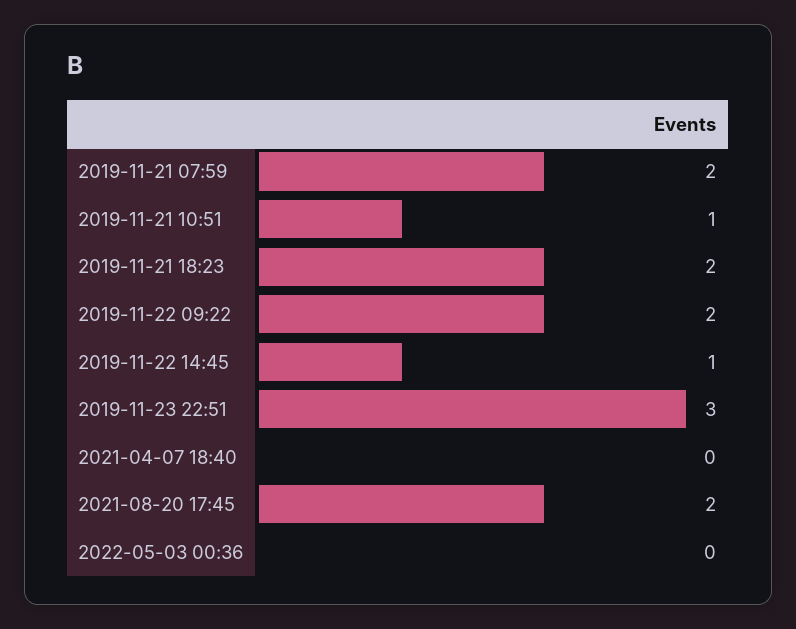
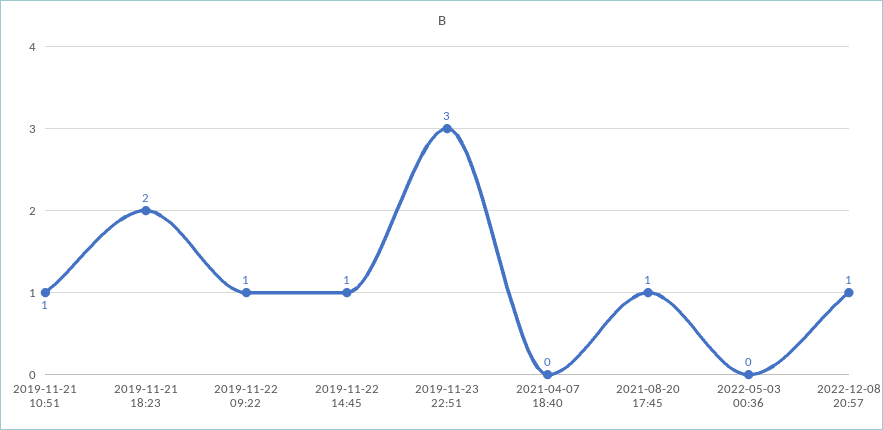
2019-11-21 07:59: 2 -> none
2019-11-22 09:22: 2 -> 1
2021-08-20 17:45: 2 -> 1
2022-12-08 20:57: none -> 1

